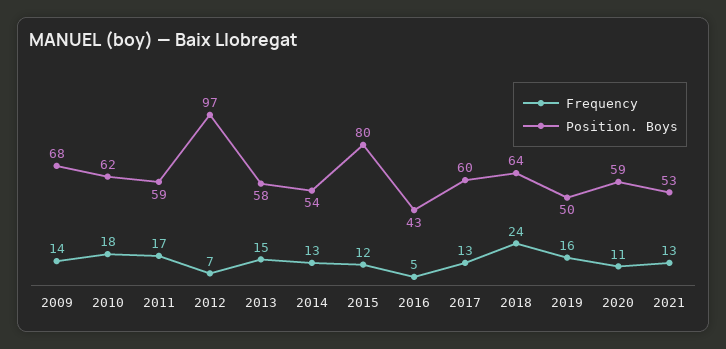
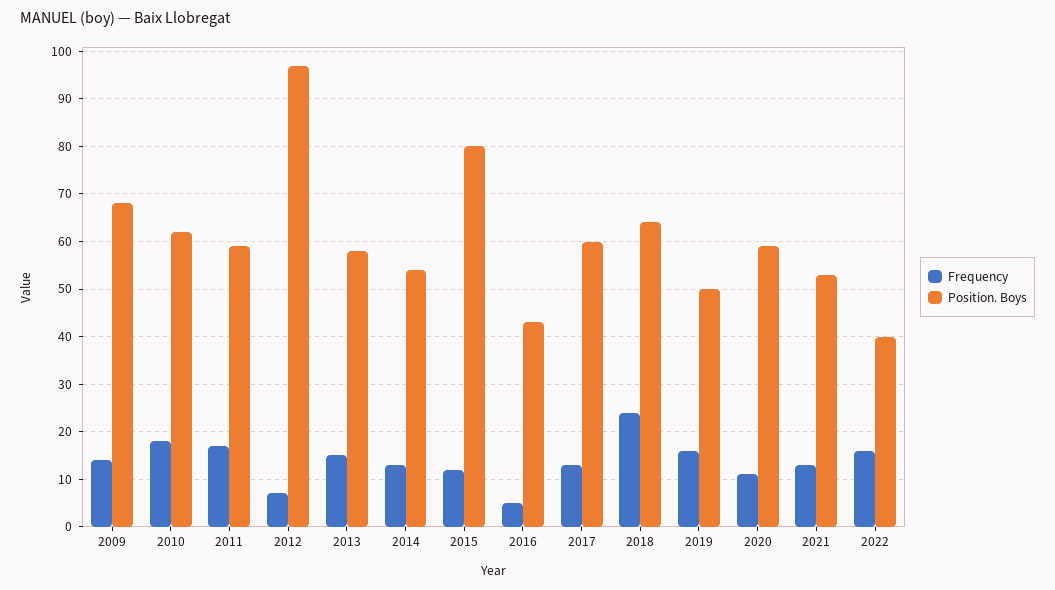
Frequency, 2022: none -> 15
Position. Boys, 2022: none -> 40

